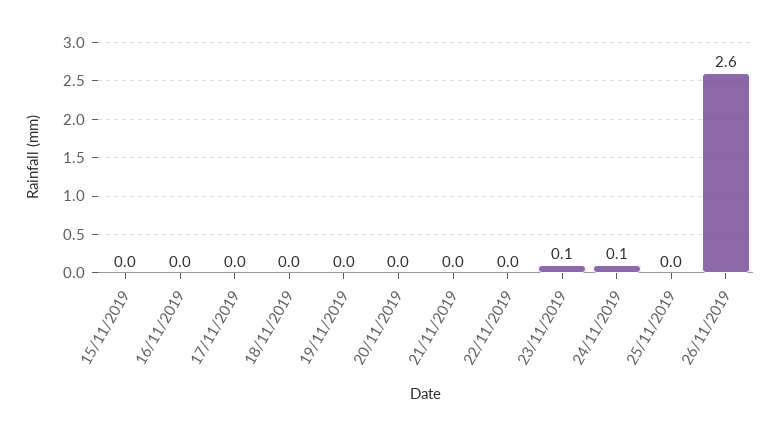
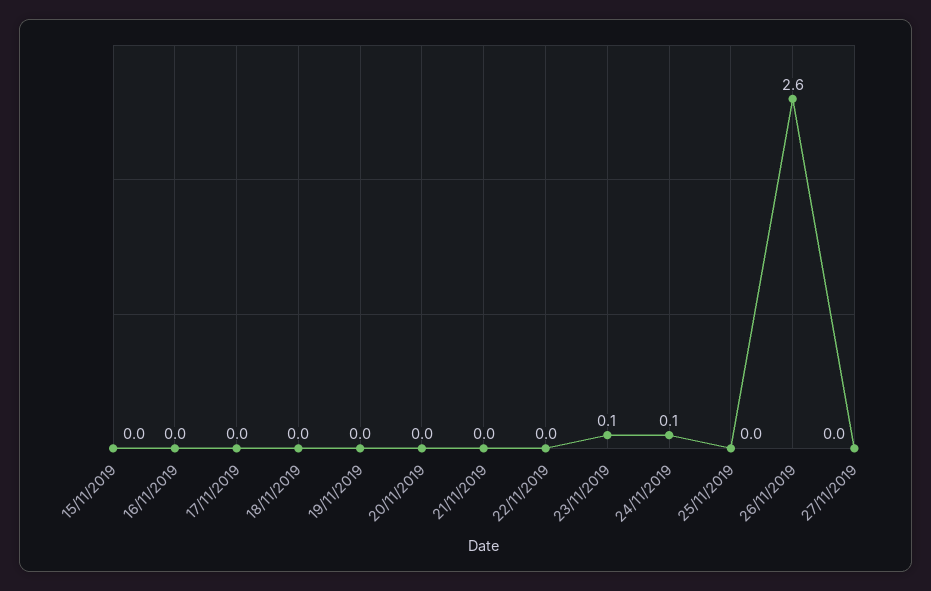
27/11/2019: none -> 0

